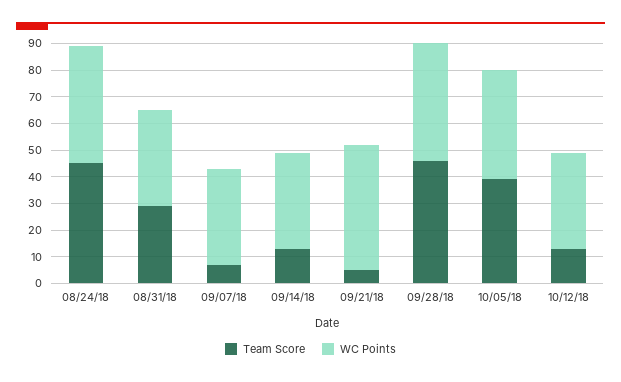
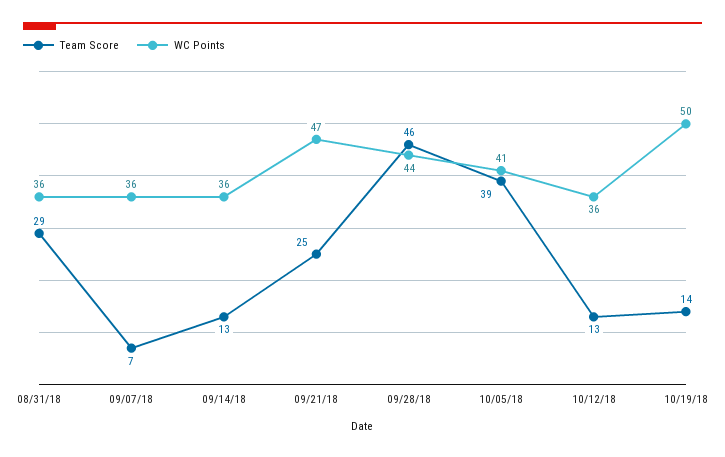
Team Score, 08/24/18: 45 -> none
WC Points, 08/24/18: 45 -> none
Team Score, 09/21/18: 5 -> 25
Team Score, 10/19/18: none -> 14
WC Points, 10/19/18: none -> 50

